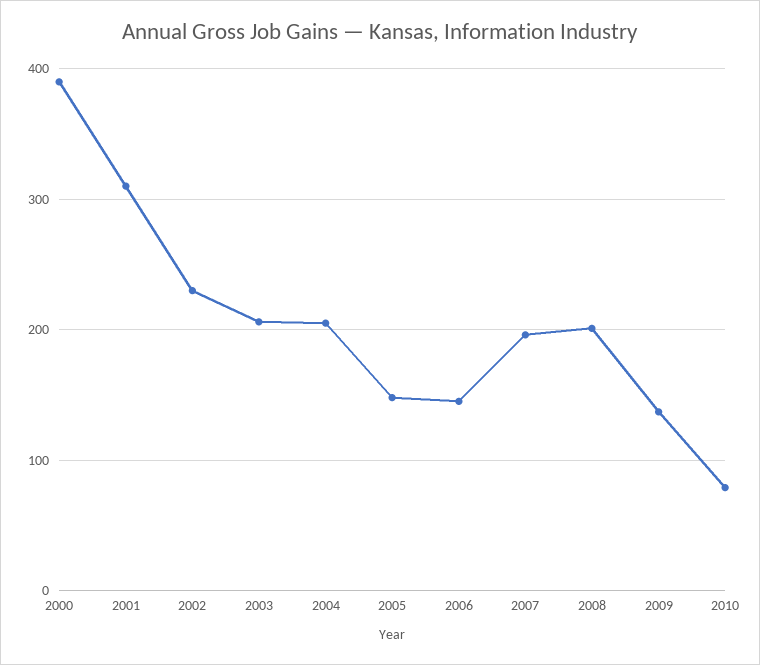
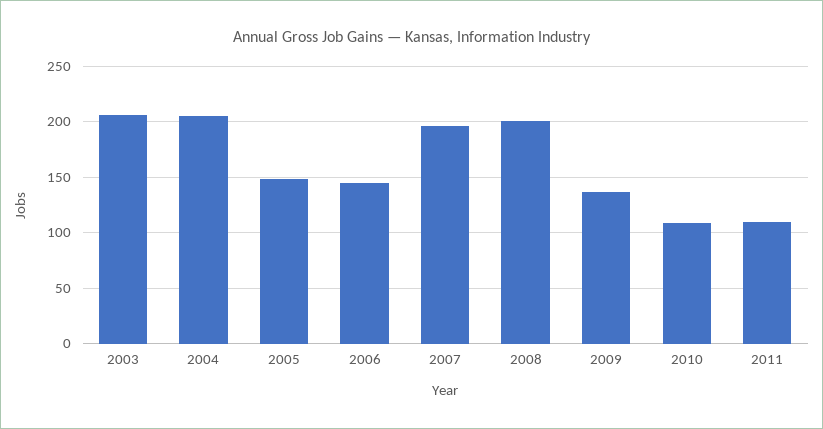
2000: 390 -> none
2001: 310 -> none
2002: 230 -> none
2010: 80 -> 110
2011: none -> 110

